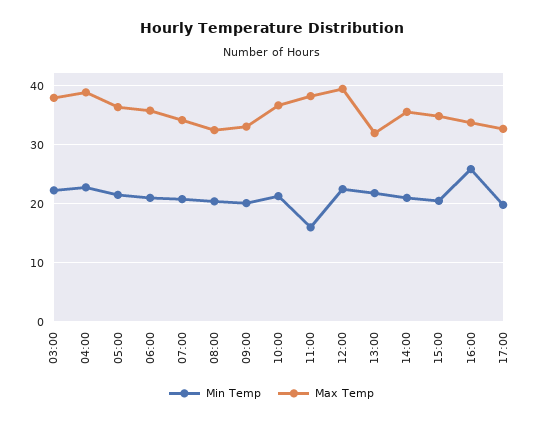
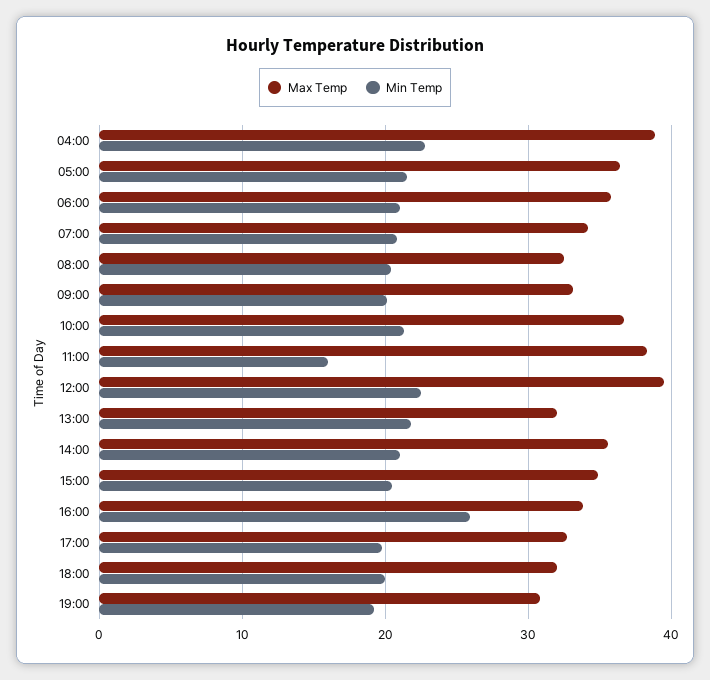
Min Temp, 03:00: 22 -> none
Max Temp, 03:00: 38 -> none
Max Temp, 18:00: none -> 32
Min Temp, 18:00: none -> 20
Max Temp, 19:00: none -> 31
Min Temp, 19:00: none -> 19

